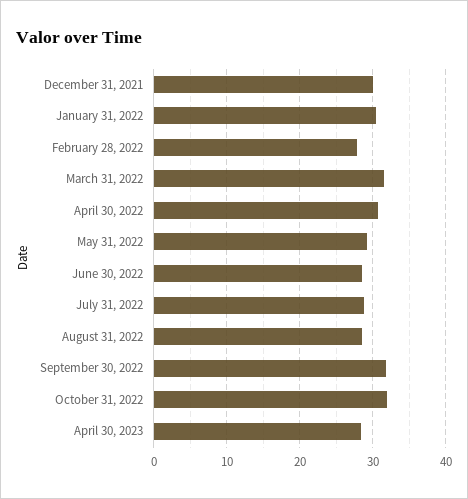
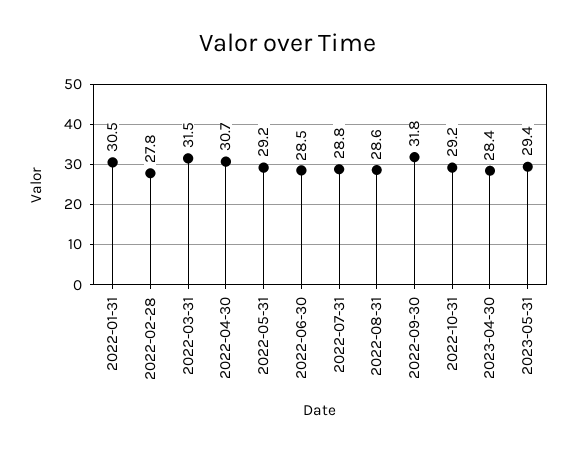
December 31, 2021: 30 -> none
October 31, 2022: 32 -> 29.2
2023-05-31: none -> 29.4

